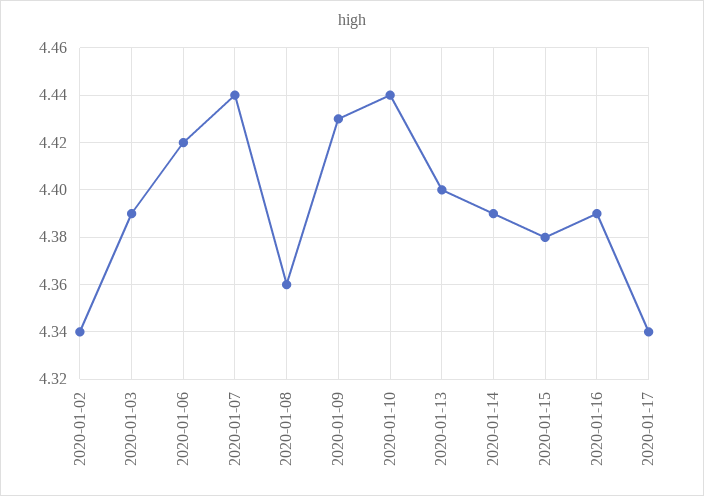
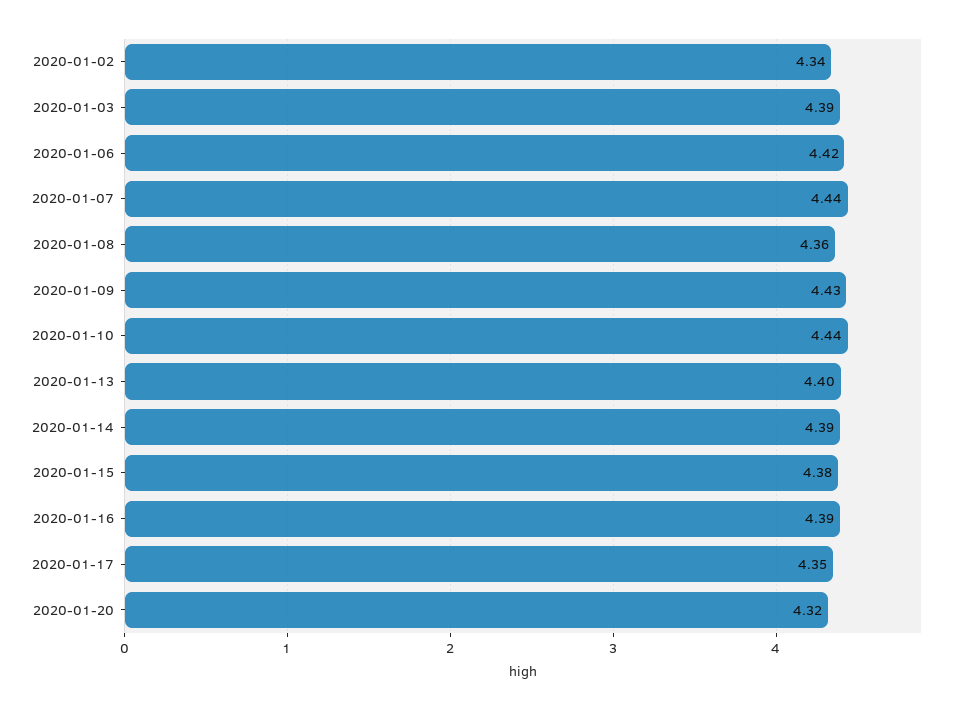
2020-01-17: 4.34 -> 4.35
2020-01-20: none -> 4.32

